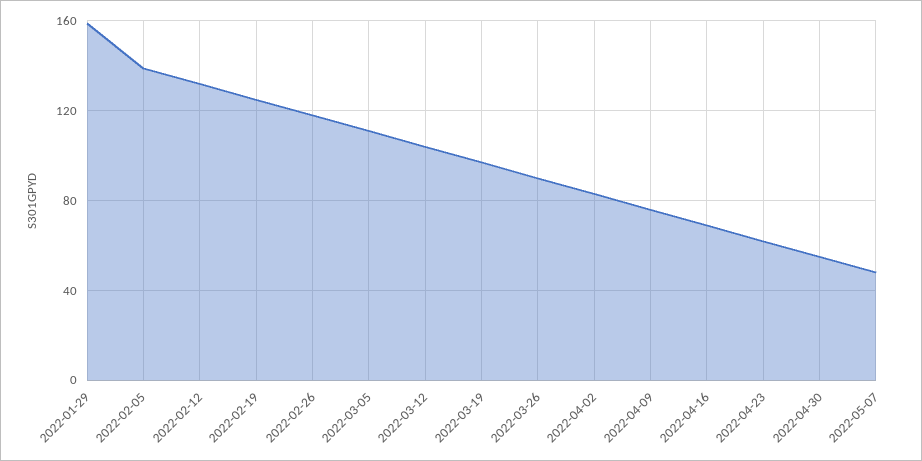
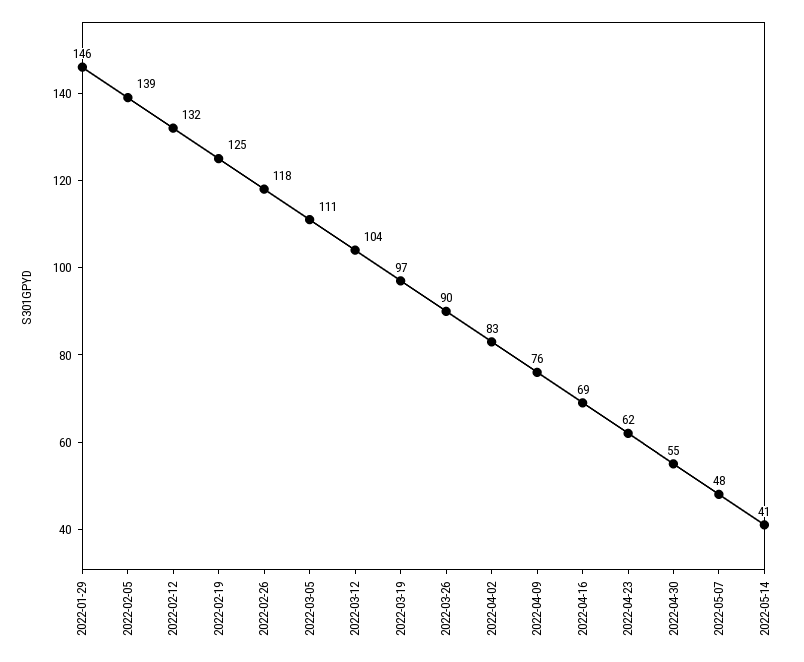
2022-01-29: 160 -> 146
2022-05-14: none -> 41

